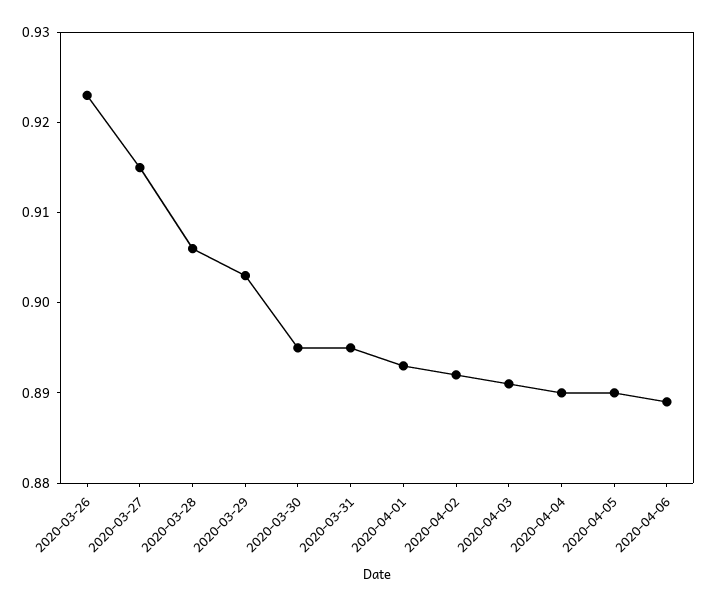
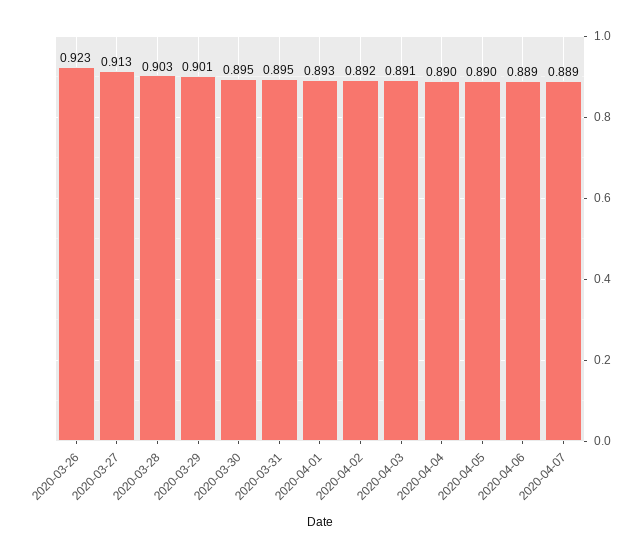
2020-03-27: 0.915 -> 0.913
2020-03-28: 0.906 -> 0.903
2020-03-29: 0.903 -> 0.901
2020-04-07: none -> 0.889

